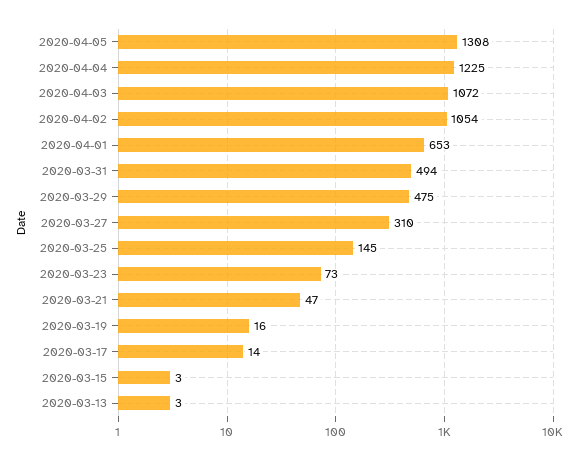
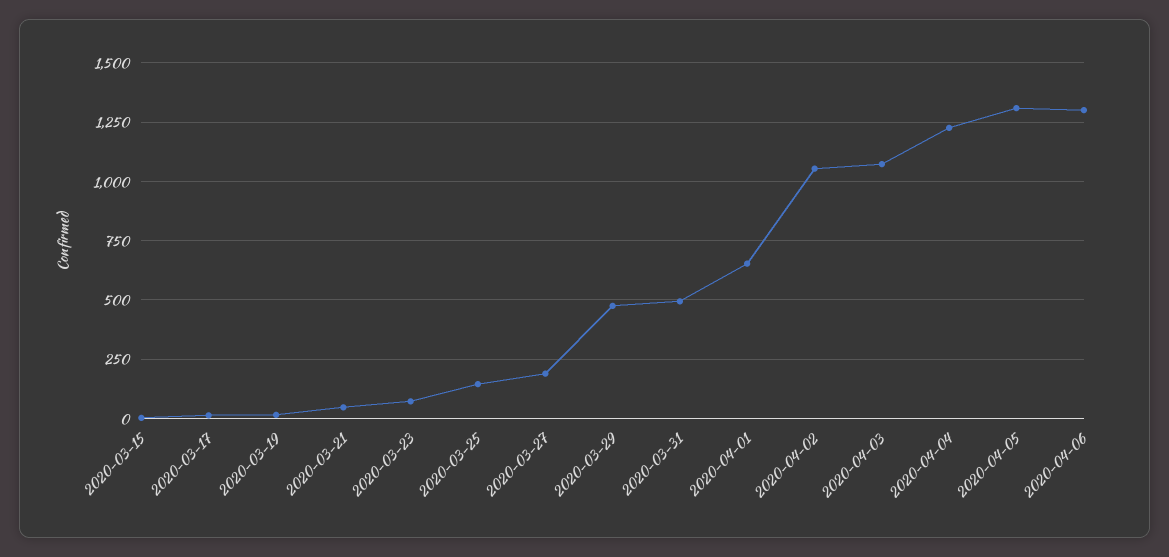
2020-03-27: 310 -> 200
2020-03-13: 3 -> none
2020-04-06: none -> 1300

